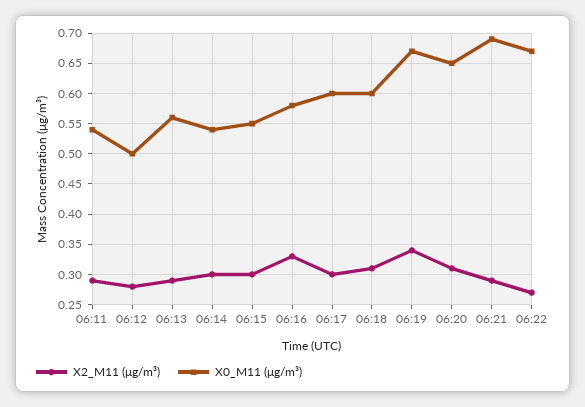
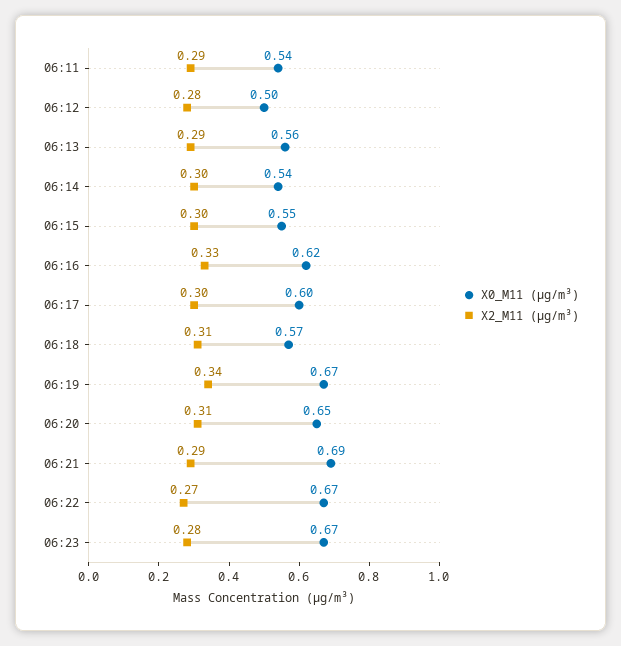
X0_M11 (μg/m³), 06:16: 0.58 -> 0.62
X0_M11 (μg/m³), 06:18: 0.6 -> 0.57
X0_M11 (μg/m³), 06:23: none -> 0.67
X2_M11 (μg/m³), 06:23: none -> 0.28

